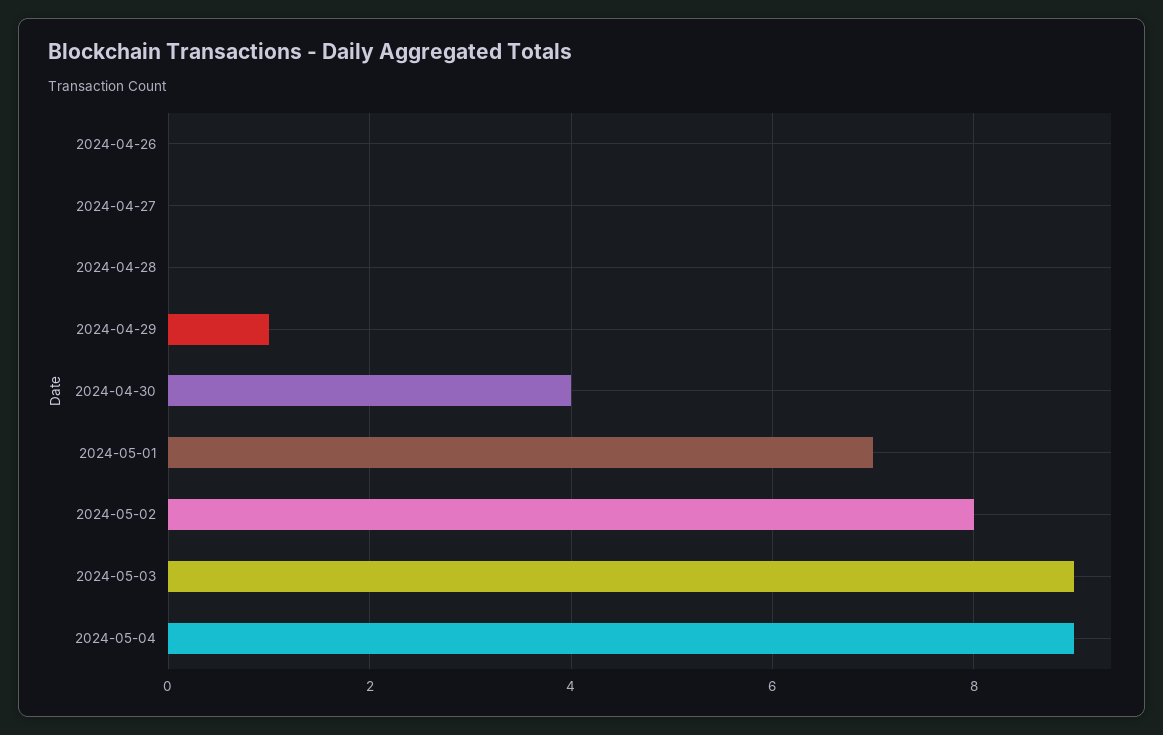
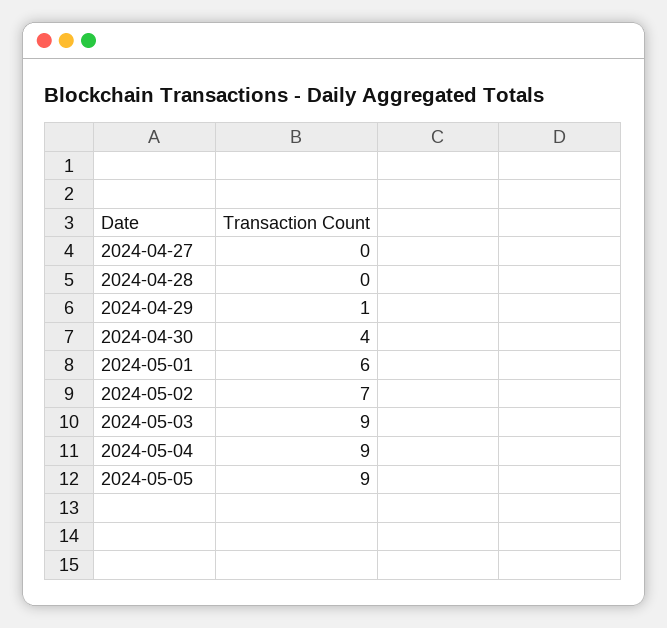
2024-04-26: 0 -> none
2024-05-01: 7 -> 6
2024-05-02: 8 -> 7
2024-05-05: none -> 9

